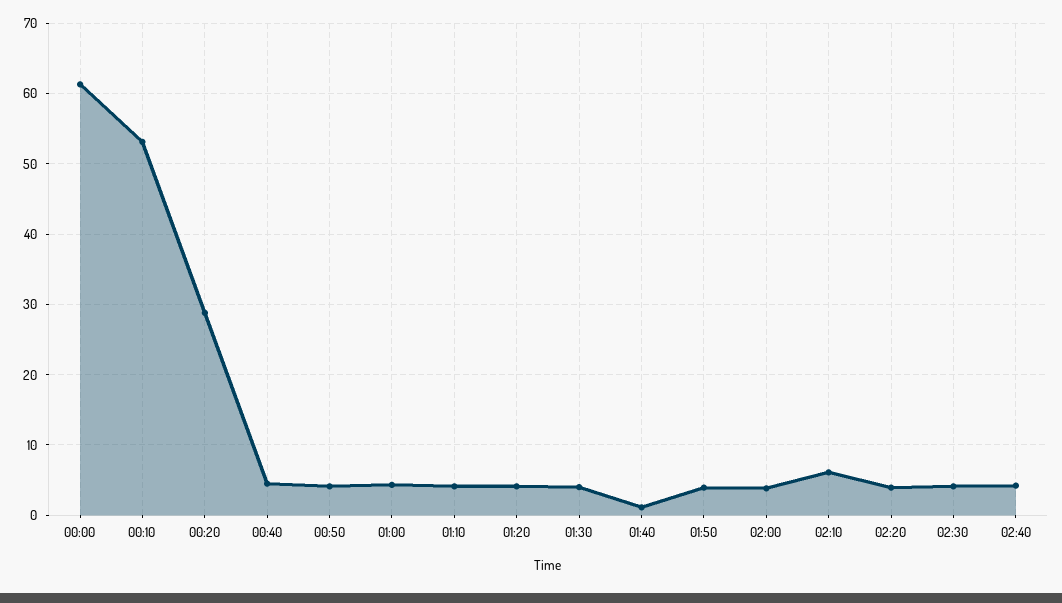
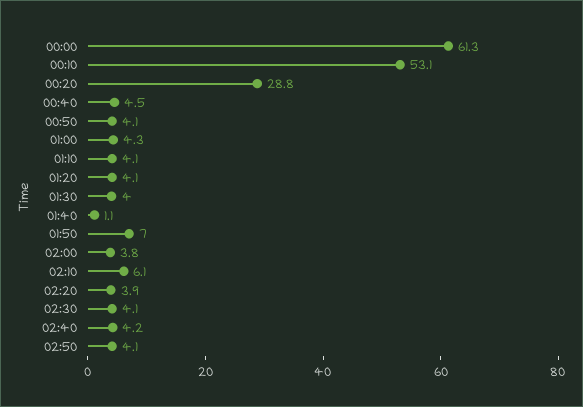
01:50: 4 -> 7
02:50: none -> 4.1

